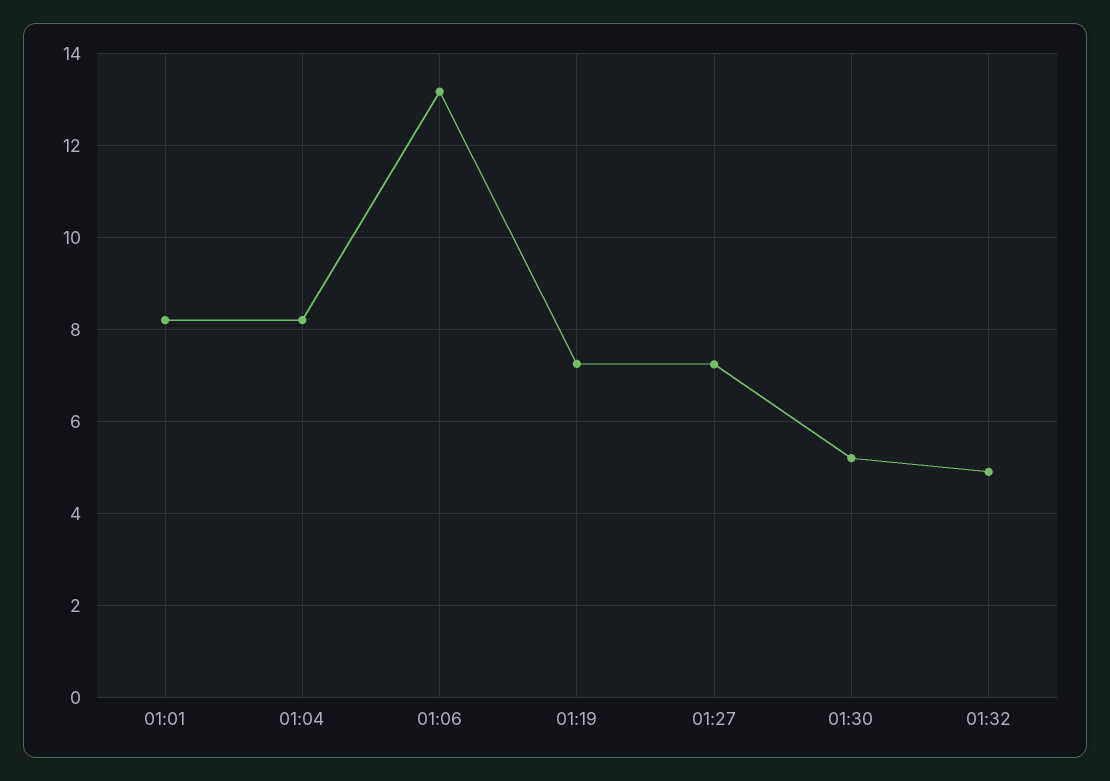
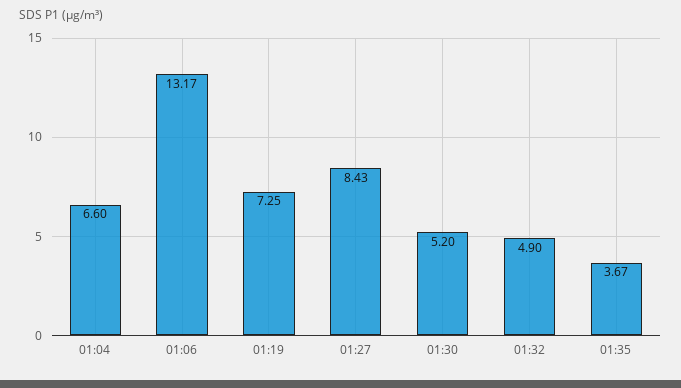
01:01: 8.2 -> none
01:04: 8.2 -> 6.6
01:27: 7.2 -> 8.43
01:35: none -> 3.67

